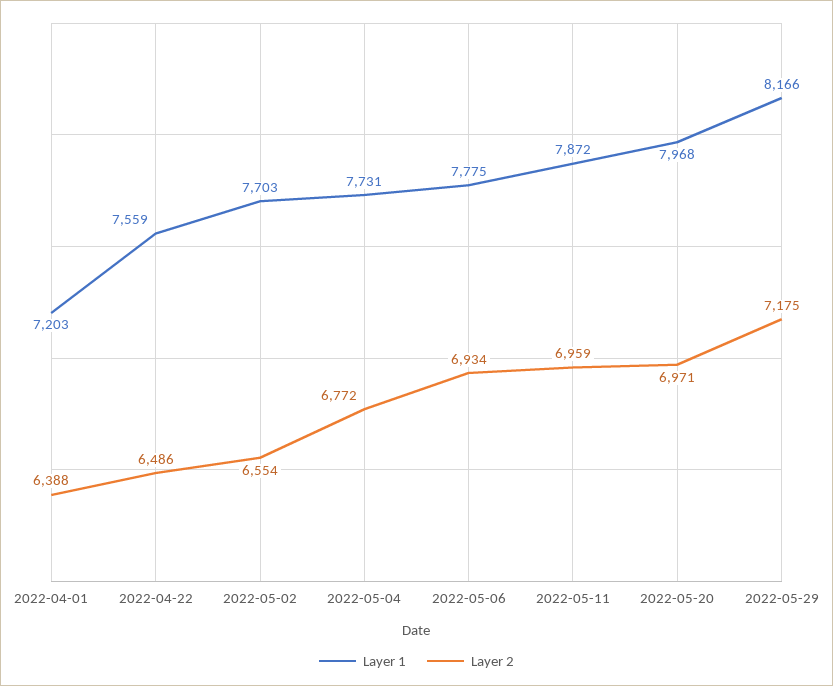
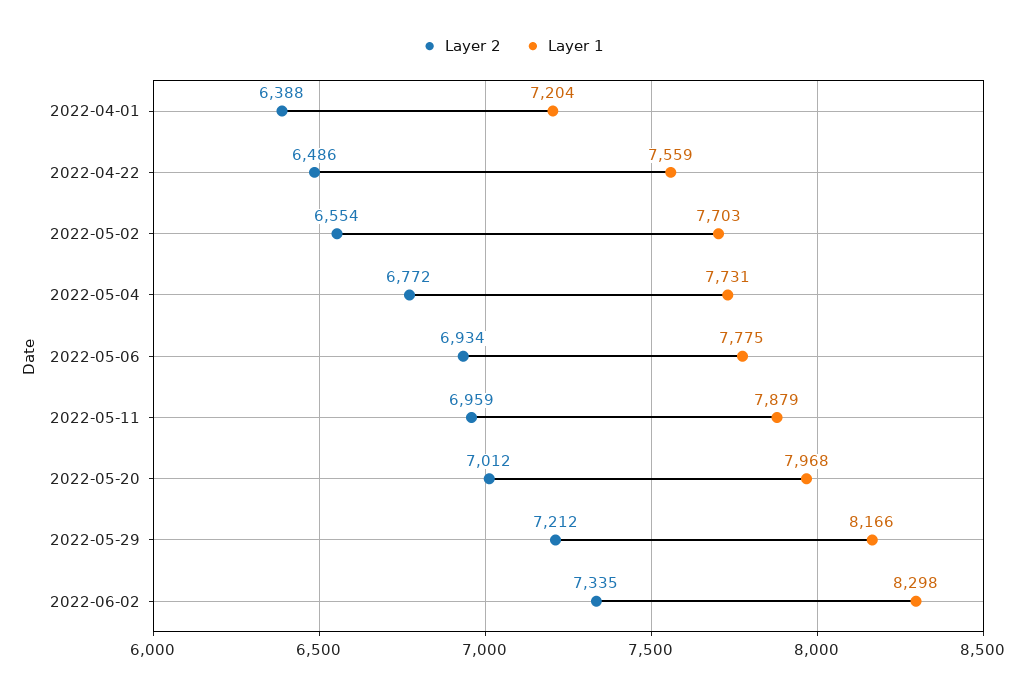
Layer 1, 2022-04-01: 7203 -> 7204
Layer 1, 2022-05-11: 7872 -> 7879
Layer 2, 2022-05-20: 6971 -> 7012
Layer 2, 2022-05-29: 7175 -> 7212
Layer 2, 2022-06-02: none -> 7335
Layer 1, 2022-06-02: none -> 8298

